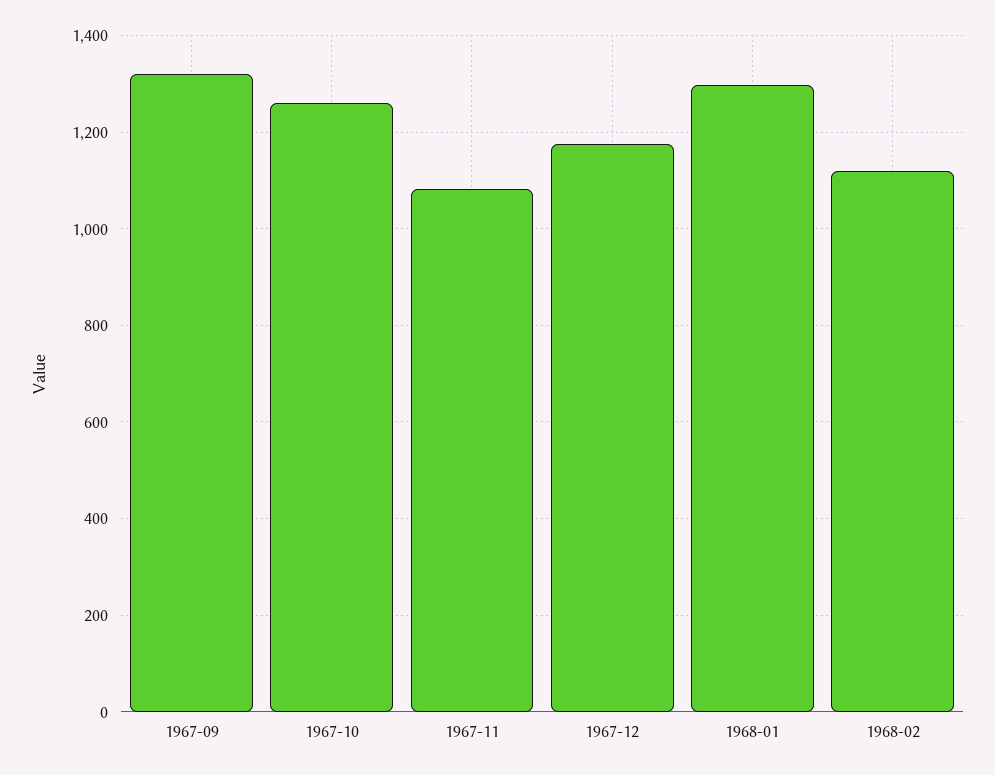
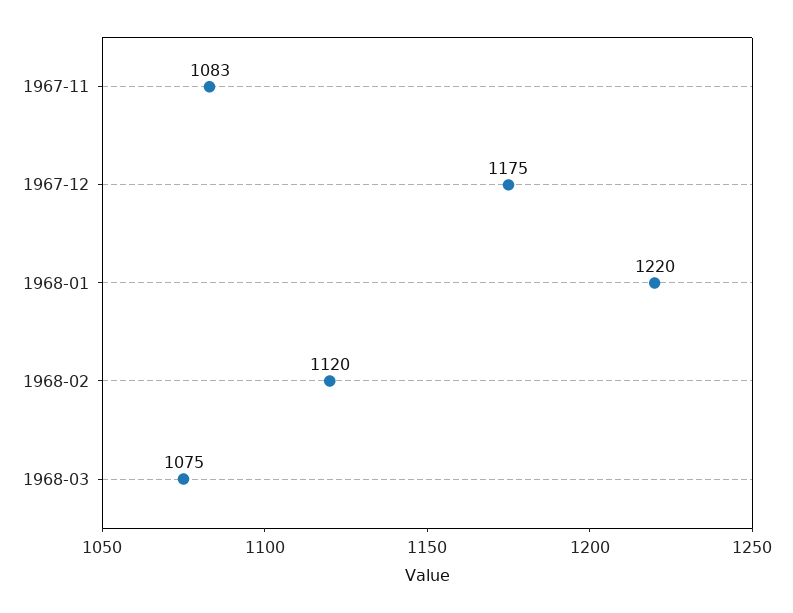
1967-09: 1320 -> none
1967-10: 1260 -> none
1968-01: 1300 -> 1220
1968-03: none -> 1075

